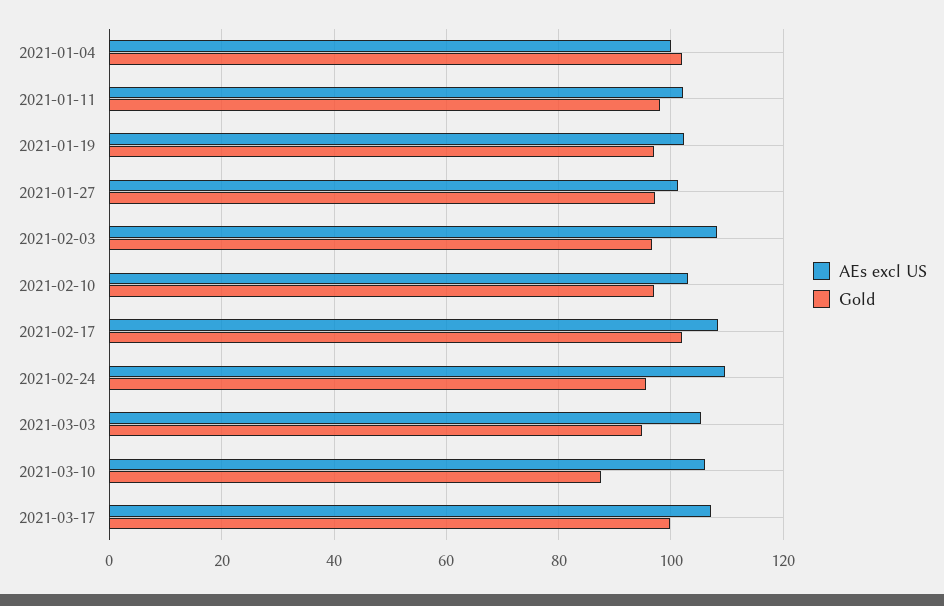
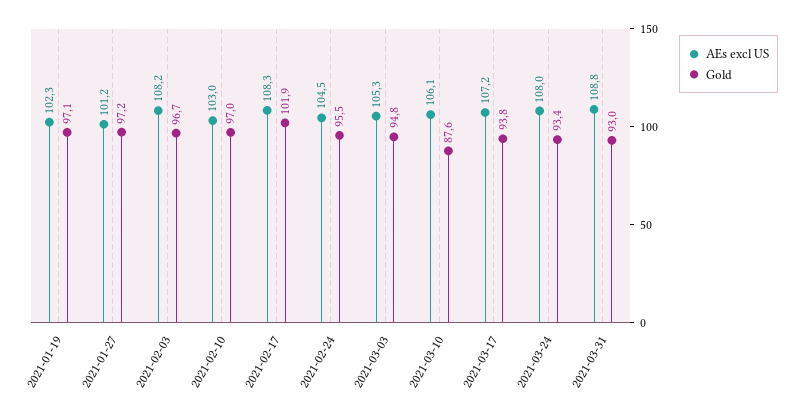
AEs excl US, 2021-01-04: 100 -> none
Gold, 2021-01-04: 102 -> none
AEs excl US, 2021-01-11: 102 -> none
Gold, 2021-01-11: 98 -> none
AEs excl US, 2021-02-24: 110 -> 104.5
Gold, 2021-03-17: 100 -> 93.8
AEs excl US, 2021-03-24: none -> 108
Gold, 2021-03-24: none -> 93.4
AEs excl US, 2021-03-31: none -> 108.8
Gold, 2021-03-31: none -> 93

